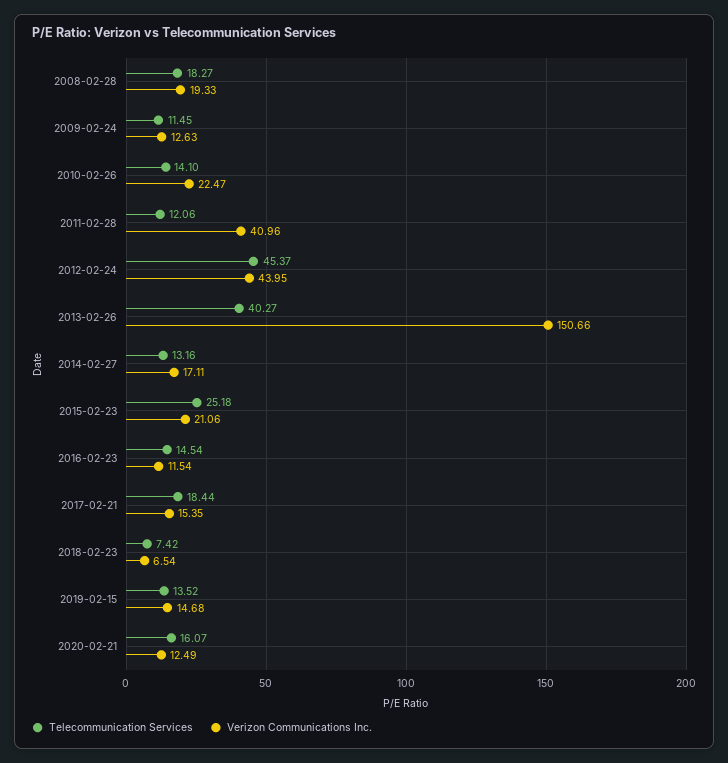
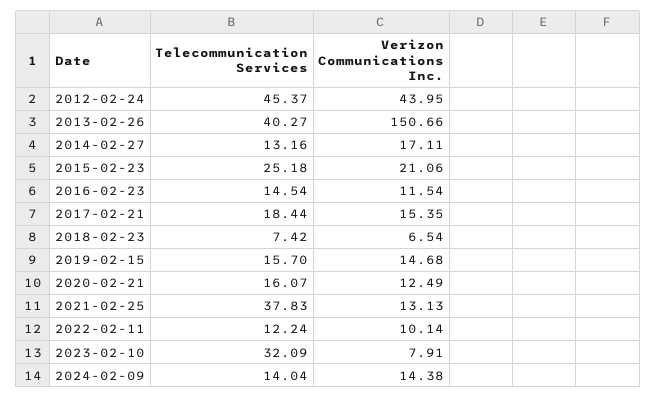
Telecommunication Services, 2008-02-28: 18.27 -> none
Verizon Communications Inc., 2008-02-28: 19.33 -> none
Telecommunication Services, 2009-02-24: 11.45 -> none
Verizon Communications Inc., 2009-02-24: 12.63 -> none
Telecommunication Services, 2010-02-26: 14.1 -> none
Verizon Communications Inc., 2010-02-26: 22.47 -> none
Telecommunication Services, 2011-02-28: 12.06 -> none
Verizon Communications Inc., 2011-02-28: 40.96 -> none
Telecommunication Services, 2019-02-15: 13.52 -> 15.7
Telecommunication Services, 2021-02-25: none -> 37.83
Verizon Communications Inc., 2021-02-25: none -> 13.13
Telecommunication Services, 2022-02-11: none -> 12.24
Verizon Communications Inc., 2022-02-11: none -> 10.14
Telecommunication Services, 2023-02-10: none -> 32.09
Verizon Communications Inc., 2023-02-10: none -> 7.91
Telecommunication Services, 2024-02-09: none -> 14.04
Verizon Communications Inc., 2024-02-09: none -> 14.38

